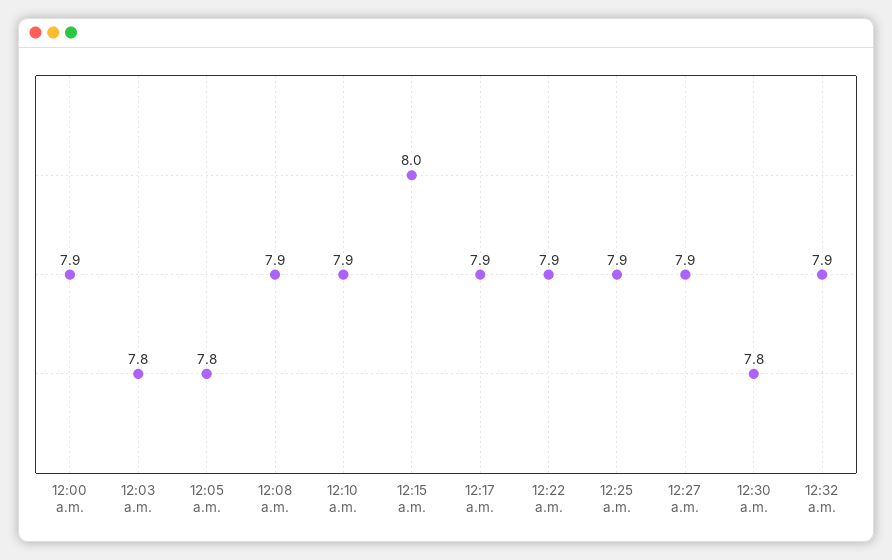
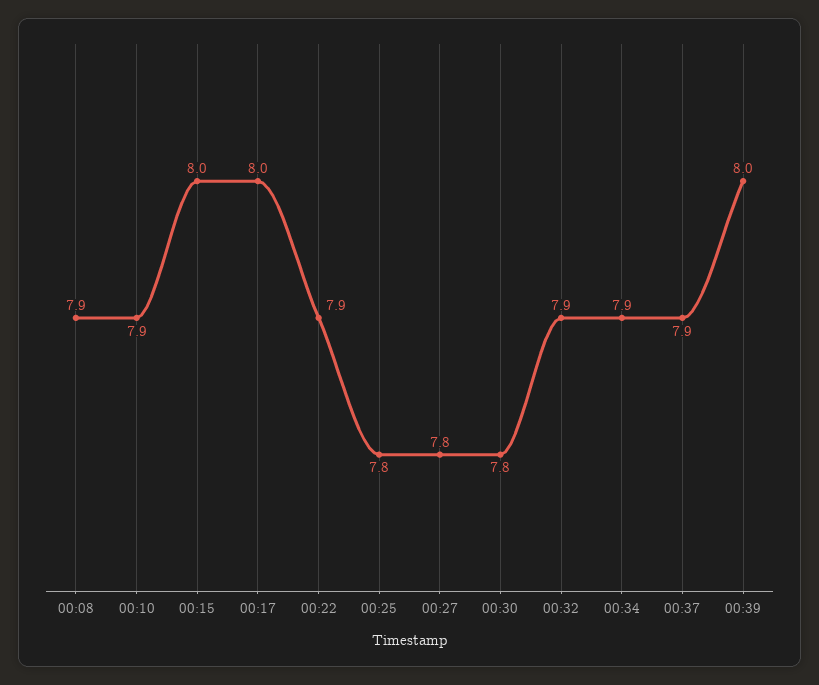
12:00 a.m.: 7.9 -> none
12:03 a.m.: 7.8 -> none
12:05 a.m.: 7.8 -> none
12:17 a.m.: 7.9 -> 8
12:25 a.m.: 7.9 -> 7.8
12:27 a.m.: 7.9 -> 7.8
00:34: none -> 7.9
00:37: none -> 7.9
00:39: none -> 8

